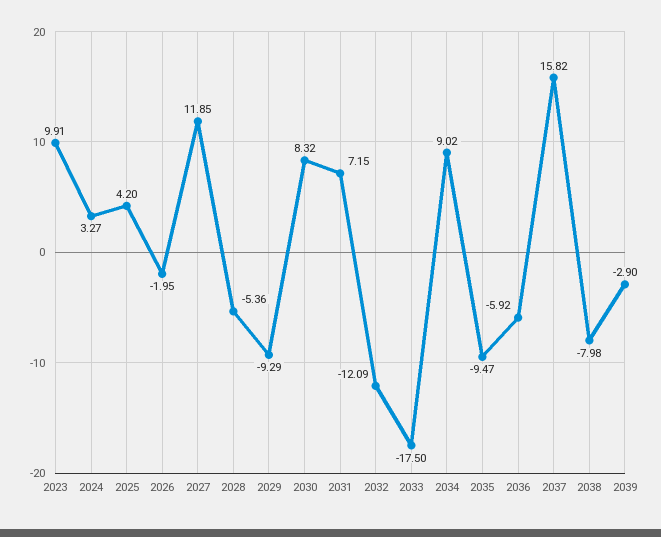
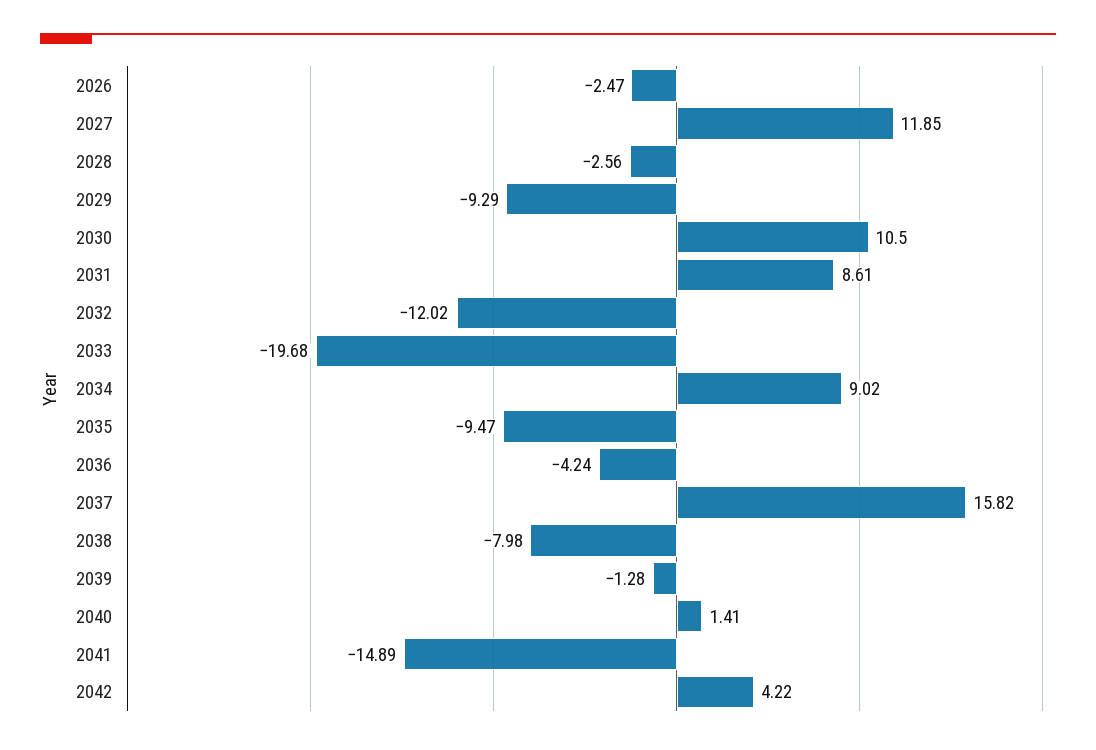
2023: 9.91 -> none
2024: 3.27 -> none
2025: 4.2 -> none
2026: -1.95 -> -2.47
2028: -5.36 -> -2.56
2030: 8.32 -> 10.5
2031: 7.15 -> 8.61
2032: -12.09 -> -12.02
2033: -17.5 -> -19.68
2036: -5.92 -> -4.24
2039: -2.9 -> -1.28
2040: none -> 1.41
2041: none -> -14.89
2042: none -> 4.22

